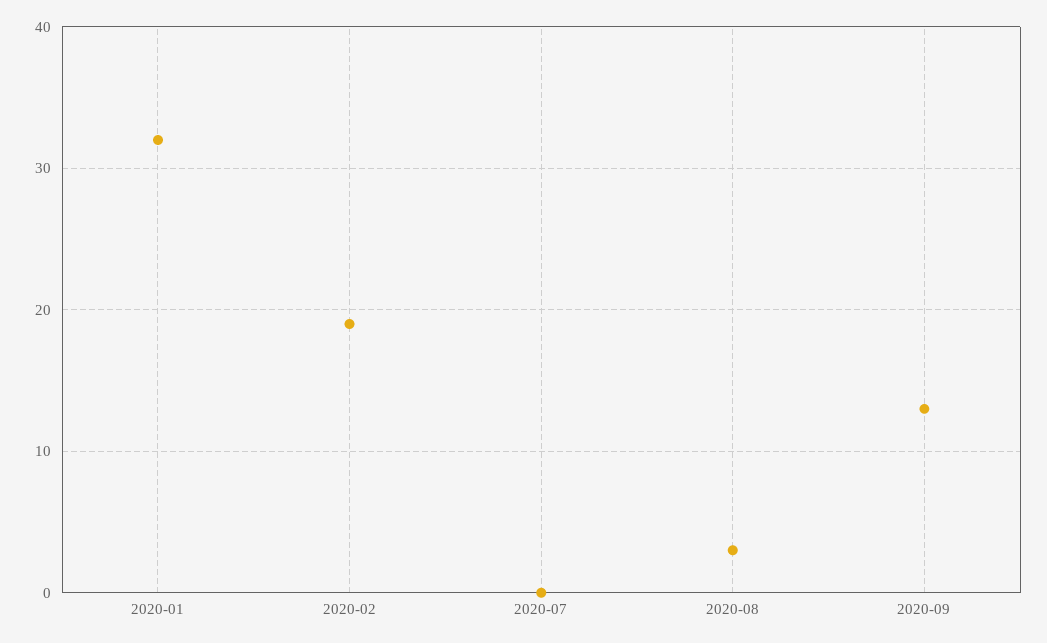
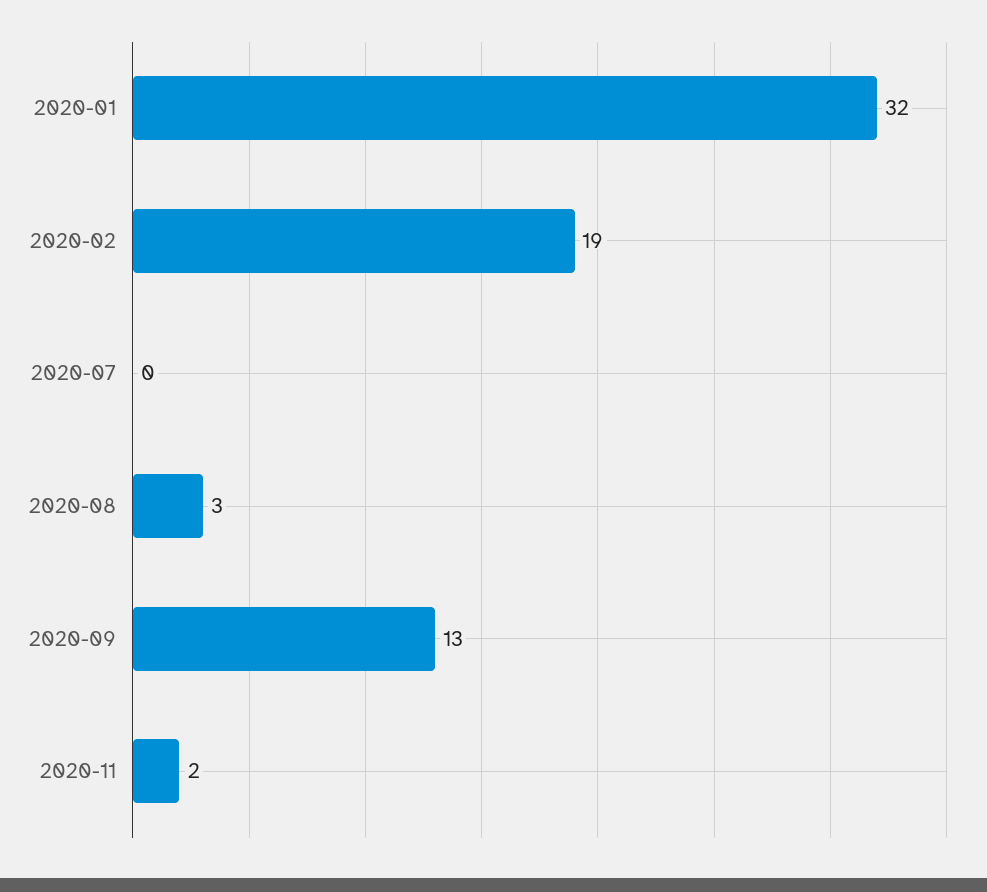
2020-11: none -> 2

